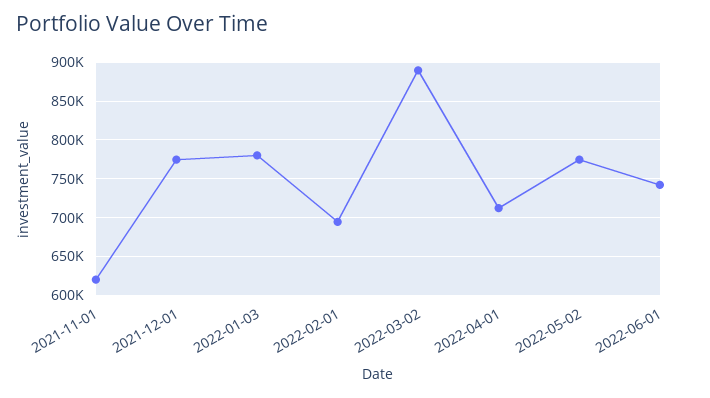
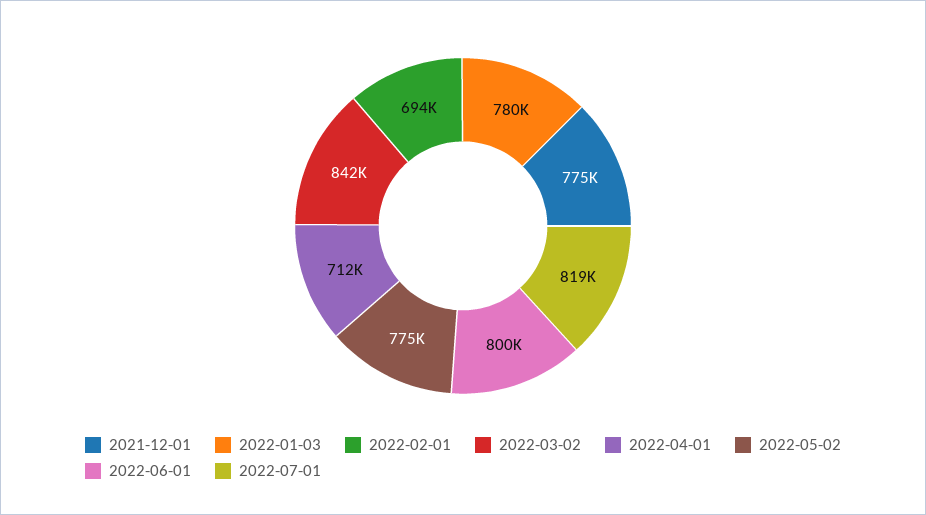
2021-11-01: 620000 -> none
2022-03-02: 890000 -> 842000
2022-06-01: 740000 -> 800000
2022-07-01: none -> 819000

